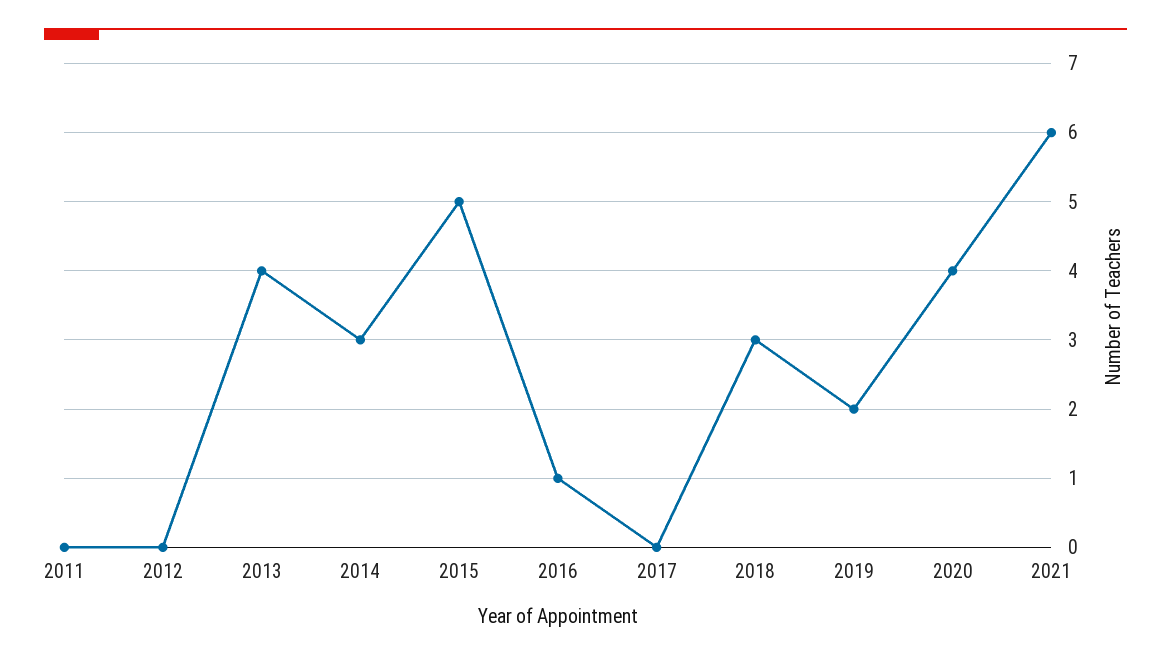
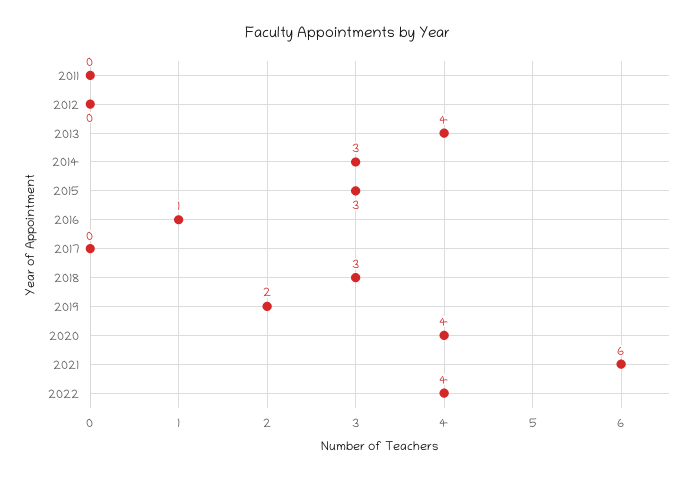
2015: 5 -> 3
2022: none -> 4

